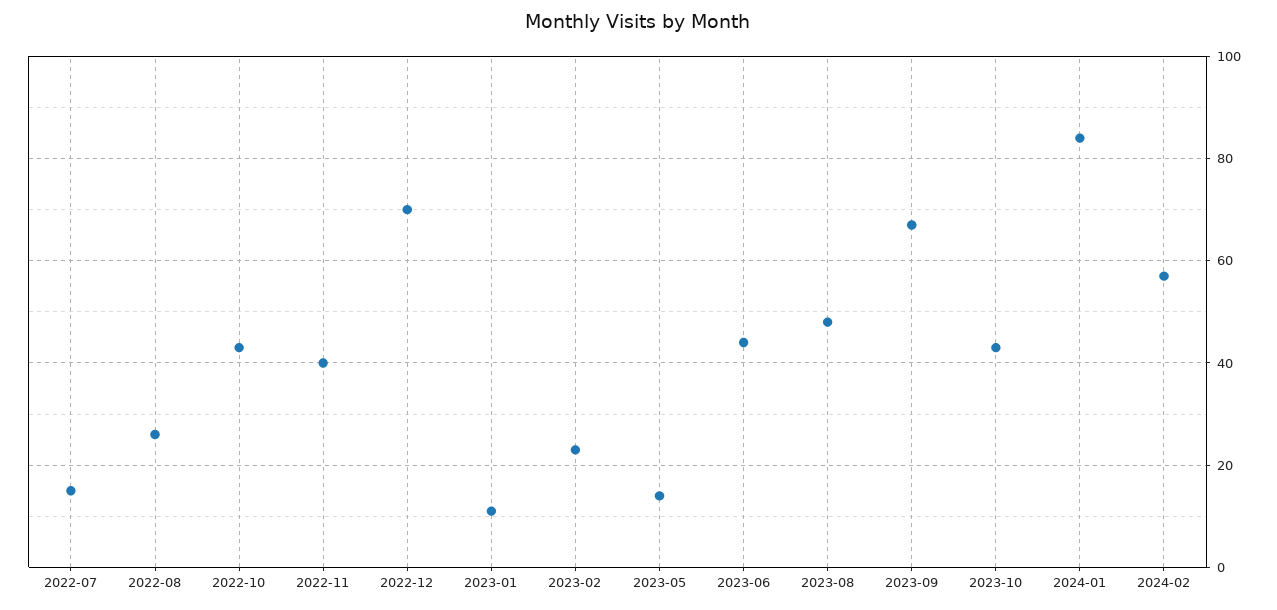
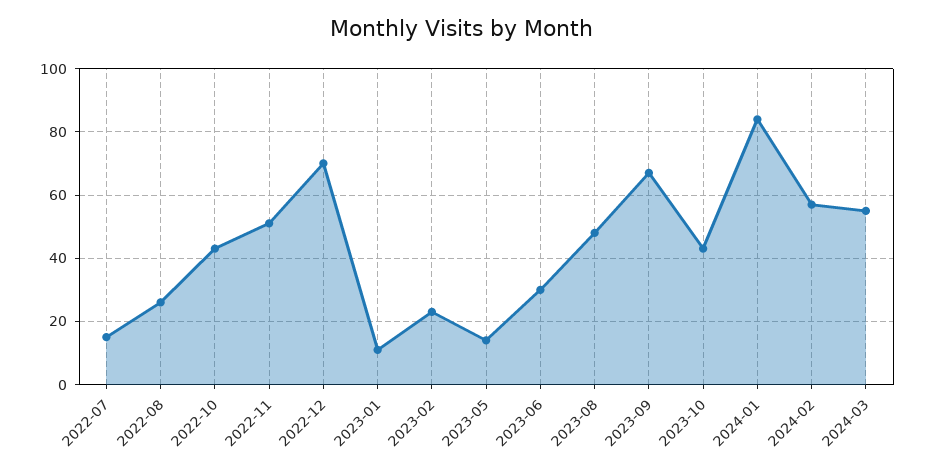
2022-11: 40 -> 50
2023-06: 45 -> 30
2024-03: none -> 55

